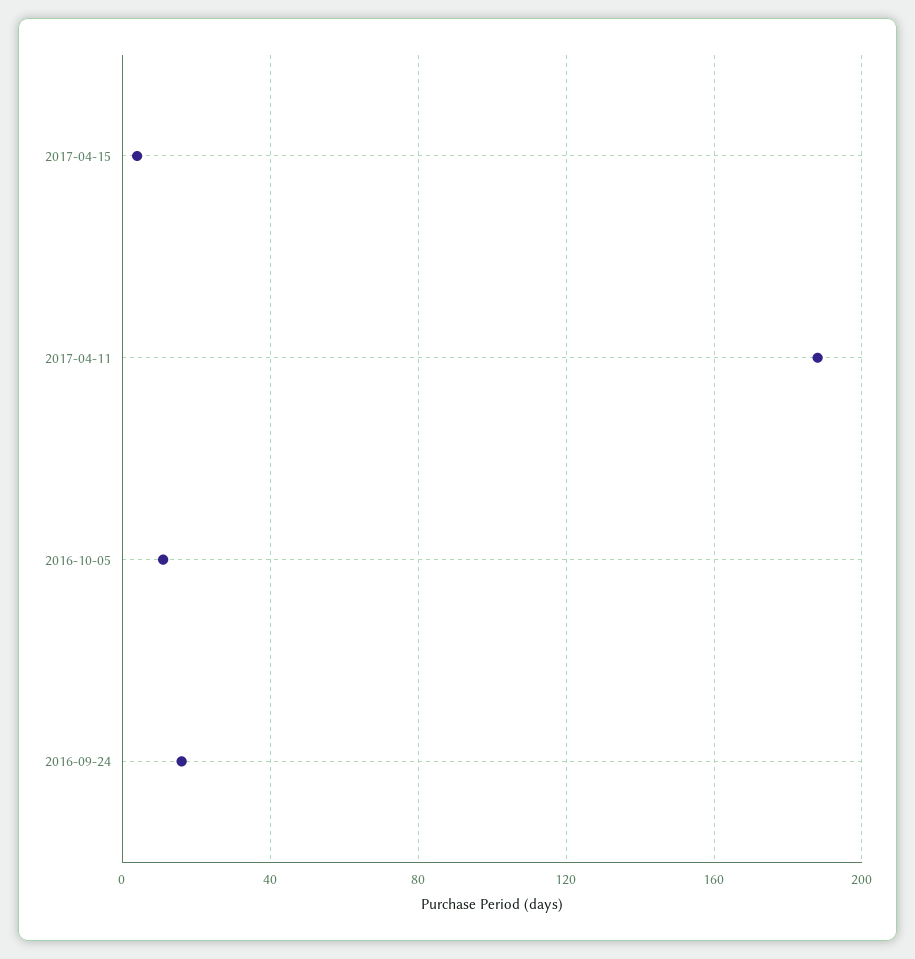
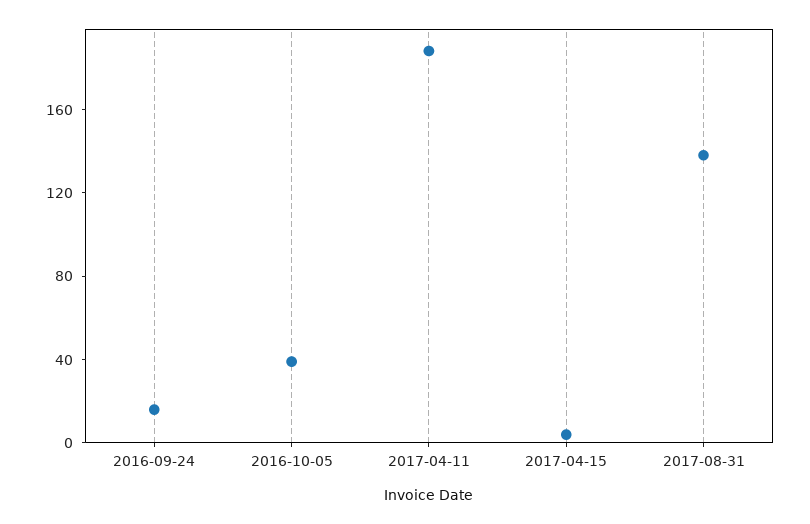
2016-10-05: 10 -> 40
2017-08-31: none -> 140

